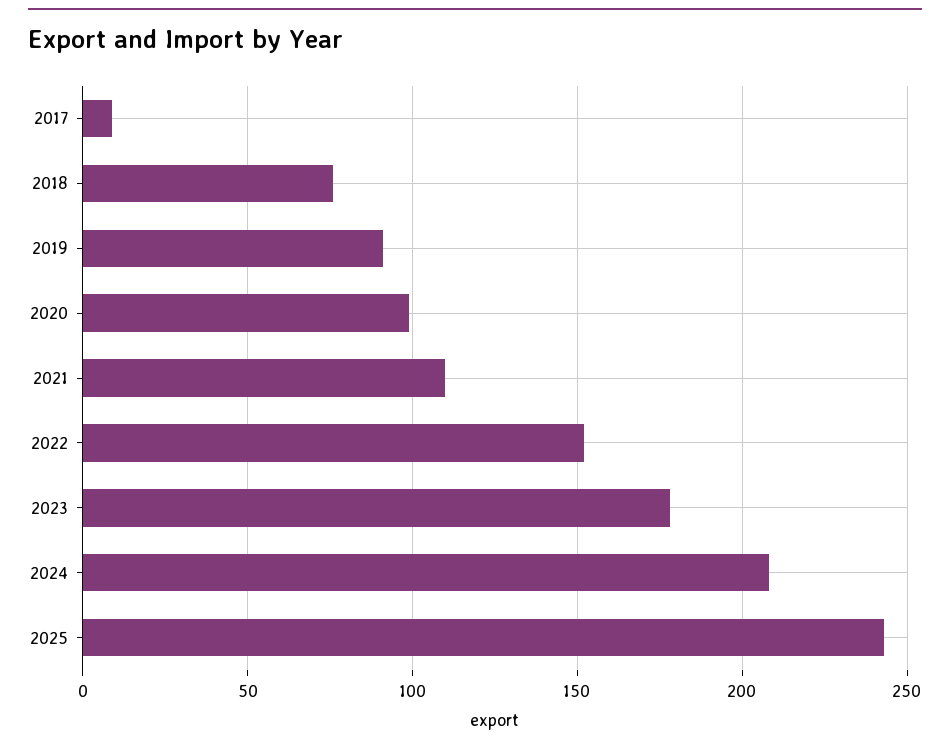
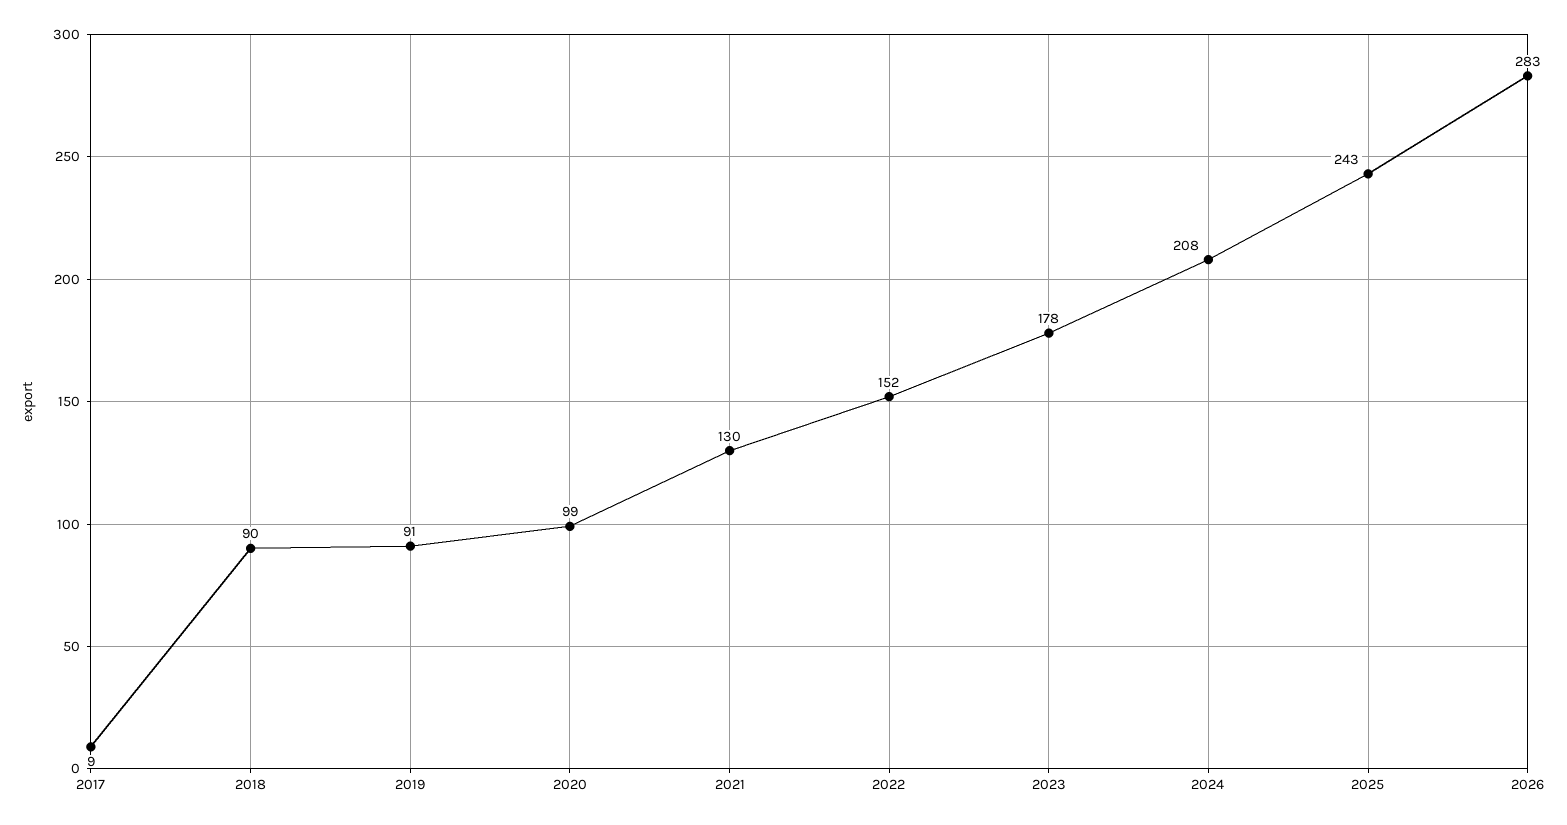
2018: 75 -> 90
2021: 110 -> 130
2026: none -> 283

